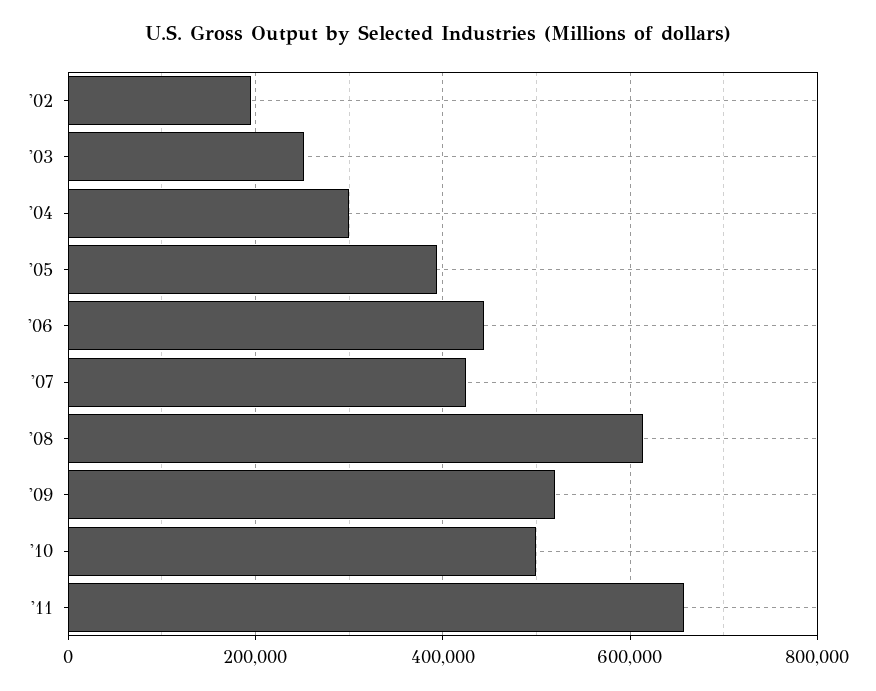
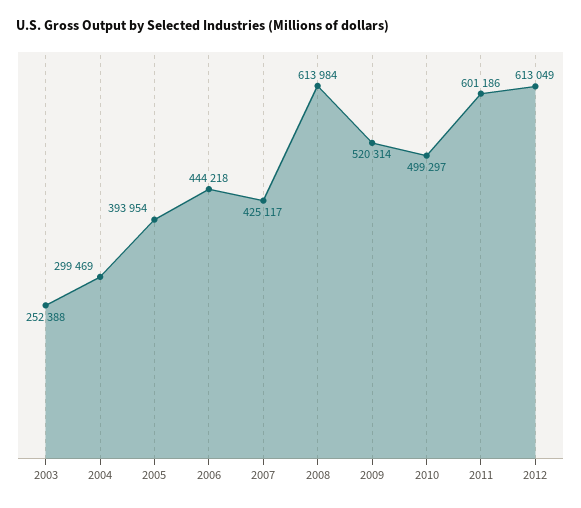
'02: 200000 -> none
'11: 660000 -> 601186
2012: none -> 613049

